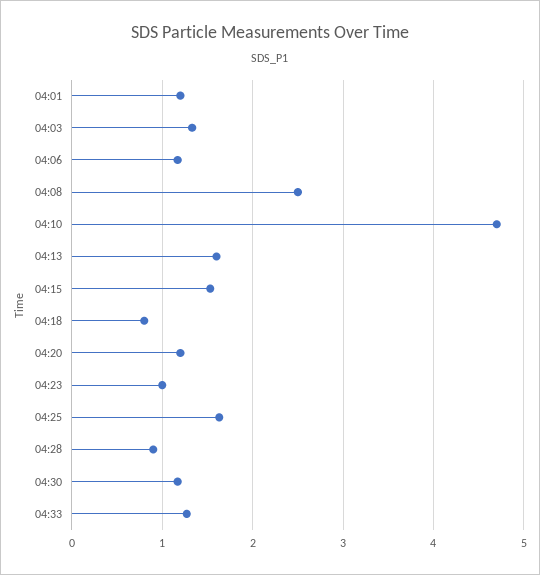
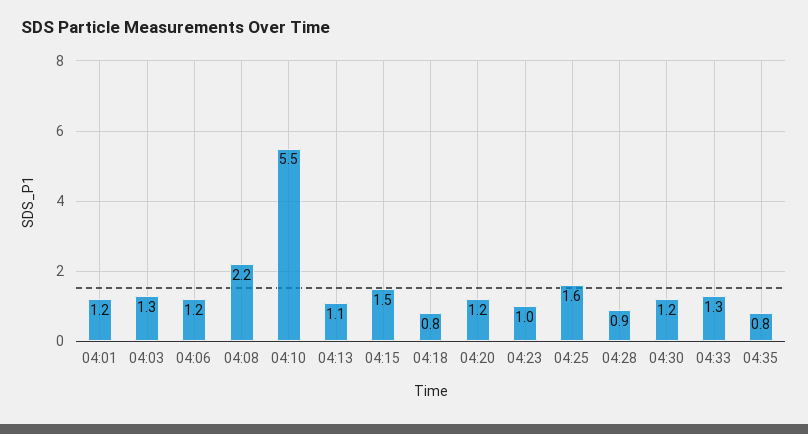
04:08: 2.5 -> 2.2
04:10: 4.7 -> 5.5
04:13: 1.6 -> 1.1
04:35: none -> 0.8

